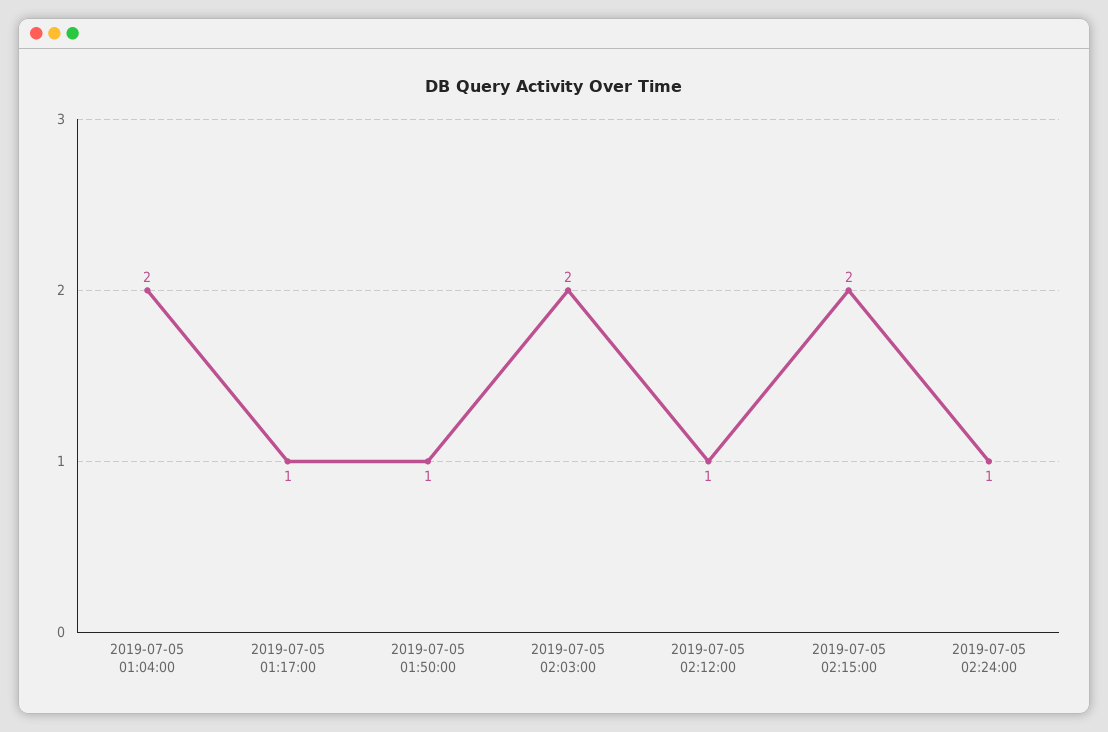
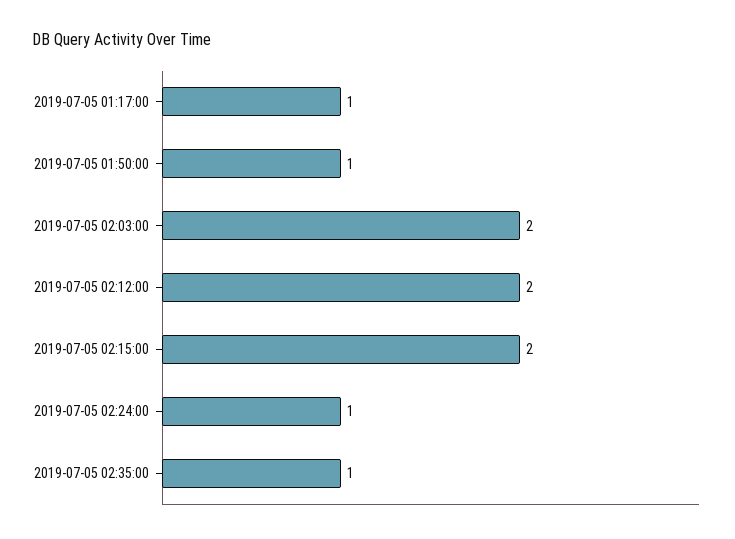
2019-07-05 01:04:00: 2 -> none
2019-07-05 02:12:00: 1 -> 2
2019-07-05 02:35:00: none -> 1

